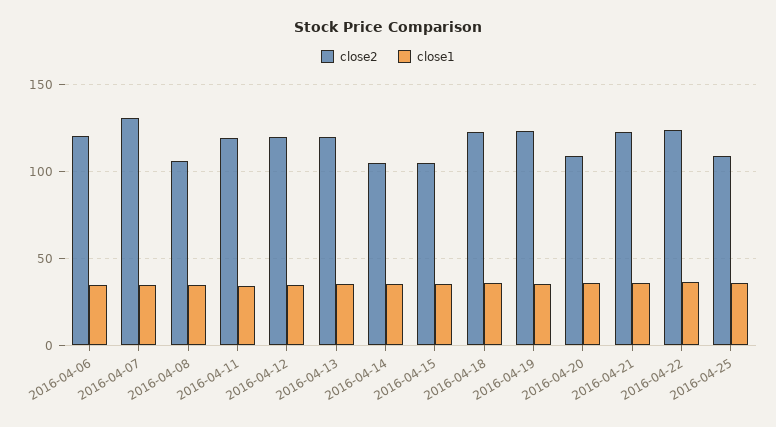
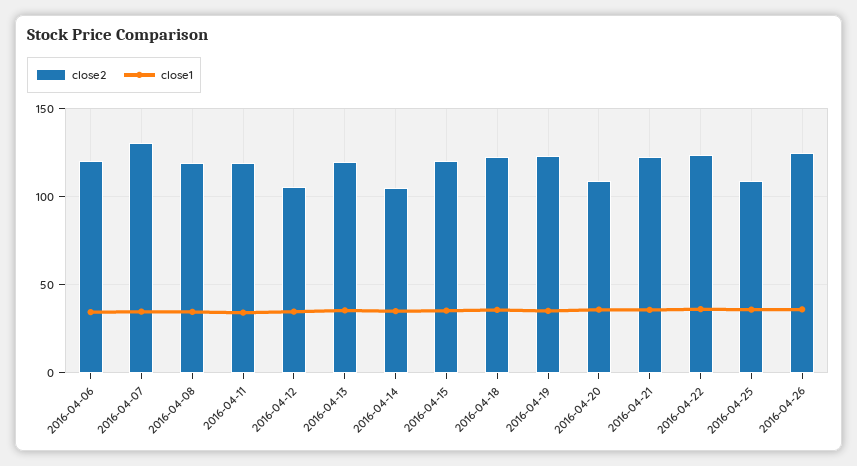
close2, 2016-04-08: 105 -> 120
close2, 2016-04-12: 120 -> 105
close2, 2016-04-15: 105 -> 120
close2, 2016-04-26: none -> 125
close1, 2016-04-26: none -> 35

